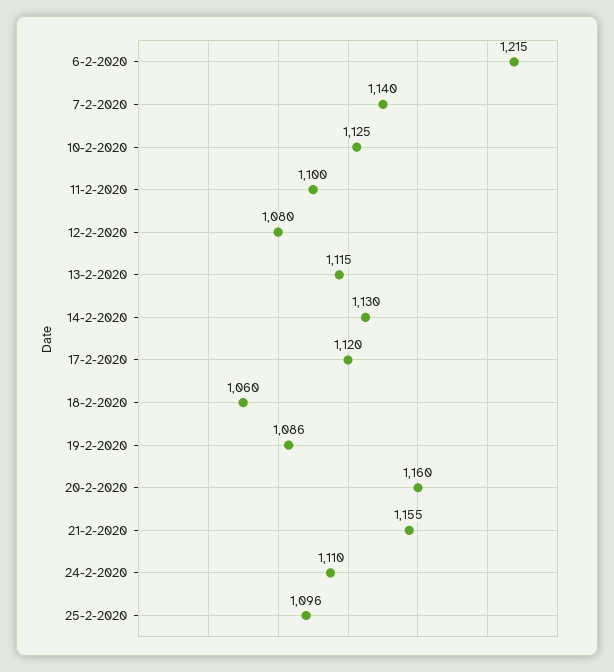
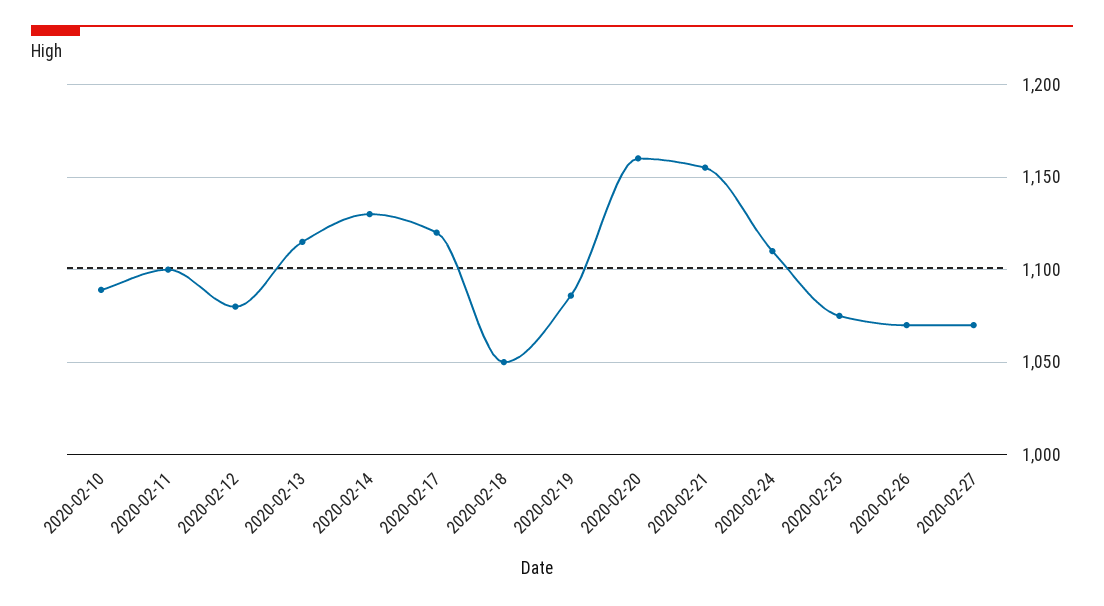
6-2-2020: 1215 -> none
7-2-2020: 1140 -> none
10-2-2020: 1125 -> 1090
18-2-2020: 1060 -> 1050
25-2-2020: 1096 -> 1075
2020-02-26: none -> 1070
2020-02-27: none -> 1070

